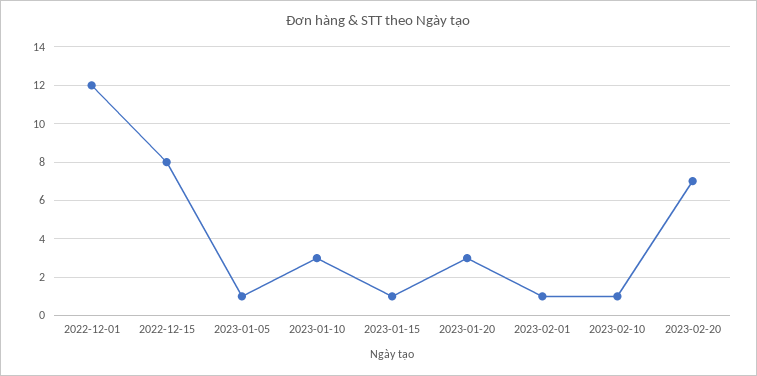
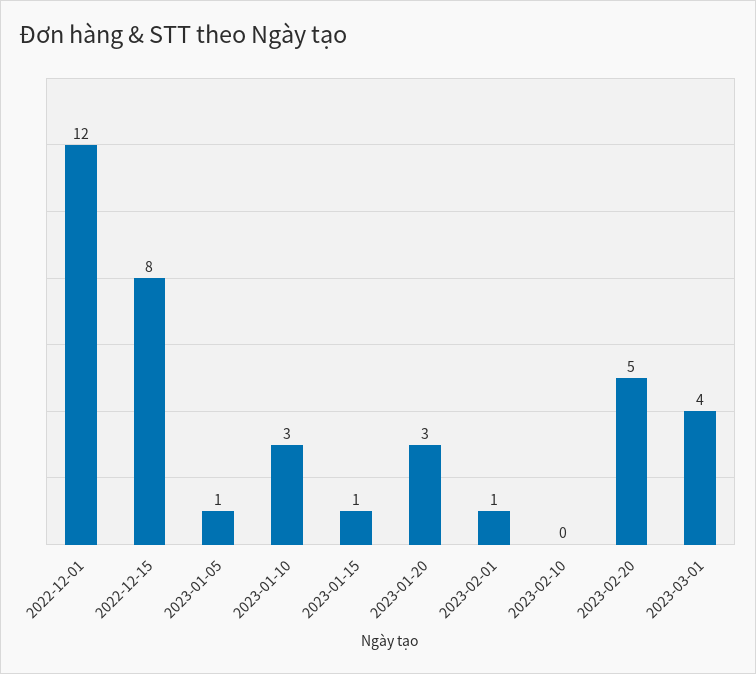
2023-02-10: 1 -> 0
2023-02-20: 7 -> 5
2023-03-01: none -> 4

